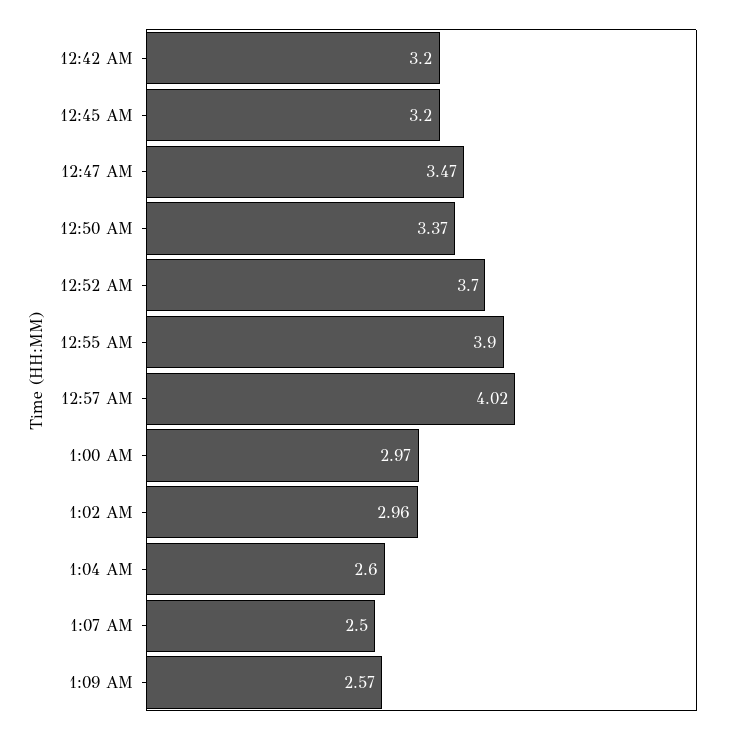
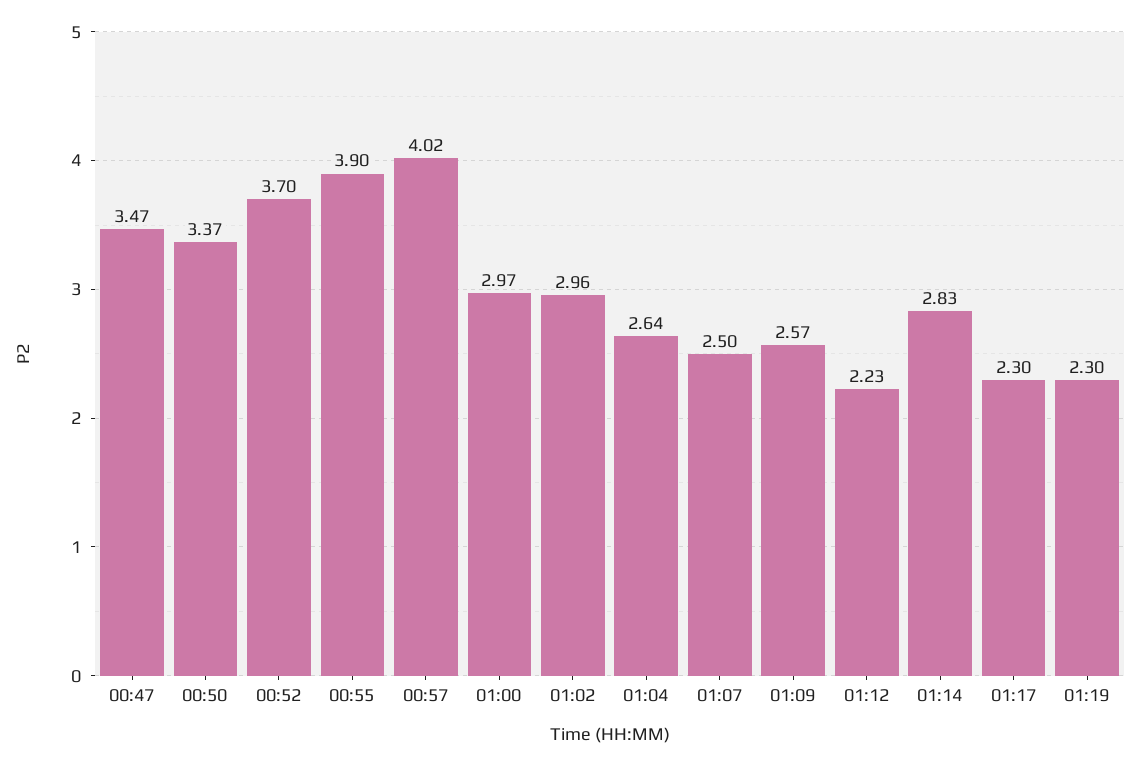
12:42 AM: 3.2 -> none
12:45 AM: 3.2 -> none
1:04 AM: 2.6 -> 2.64
01:12: none -> 2.23
01:14: none -> 2.83
01:17: none -> 2.3
01:19: none -> 2.3

